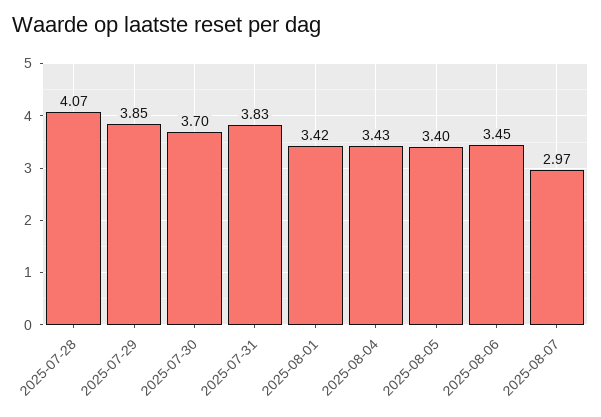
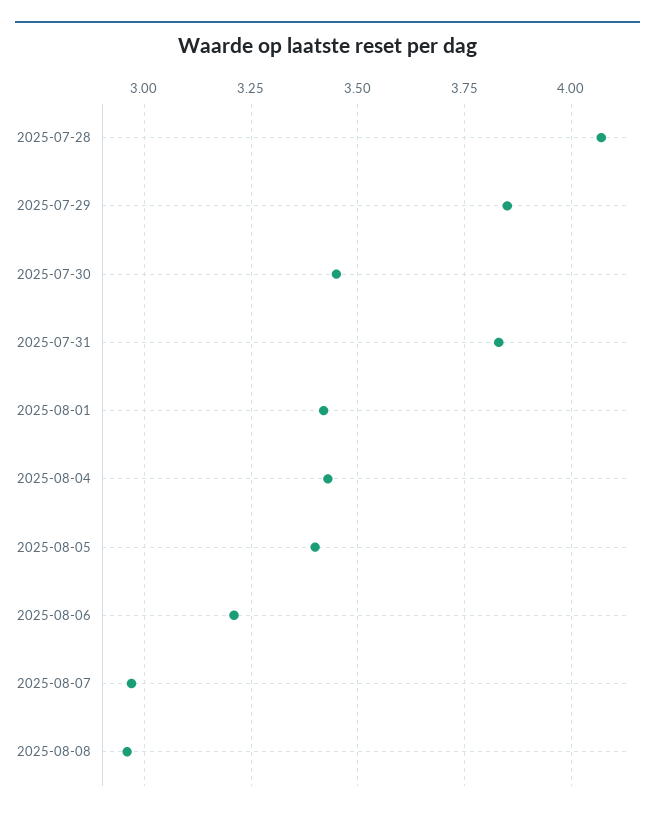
2025-07-30: 3.7 -> 3.45
2025-08-06: 3.45 -> 3.2
2025-08-08: none -> 2.95

